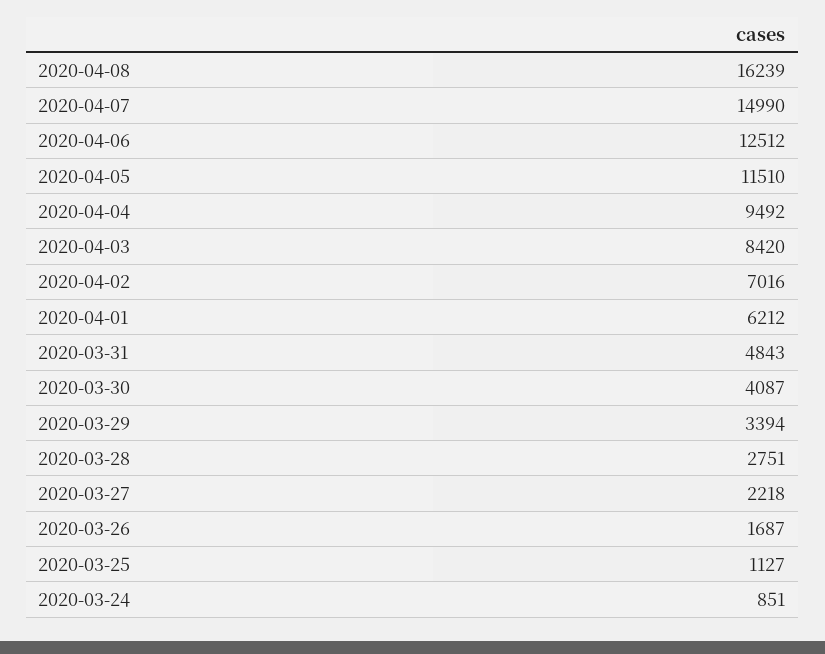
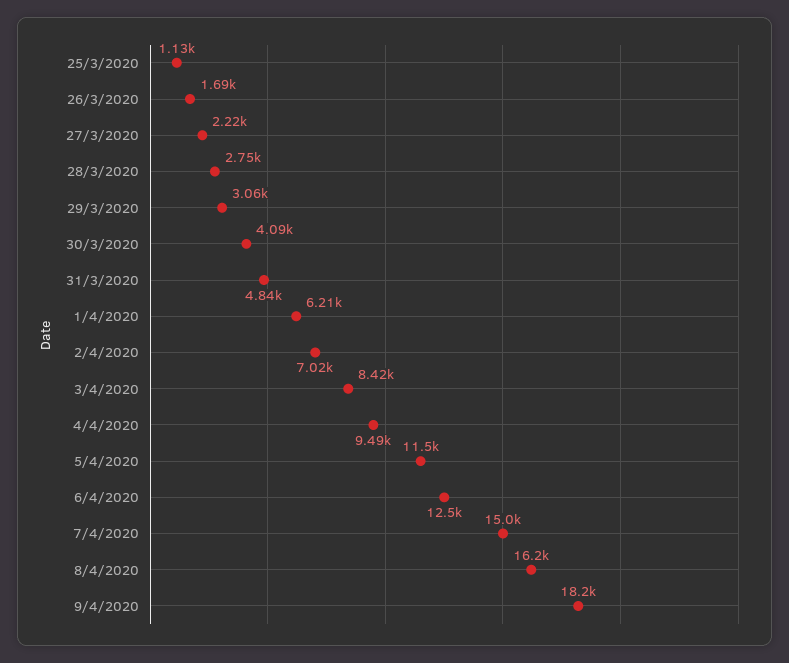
2020-03-29: 3394 -> 3060
2020-03-24: 851 -> none
9/4/2020: none -> 18200

